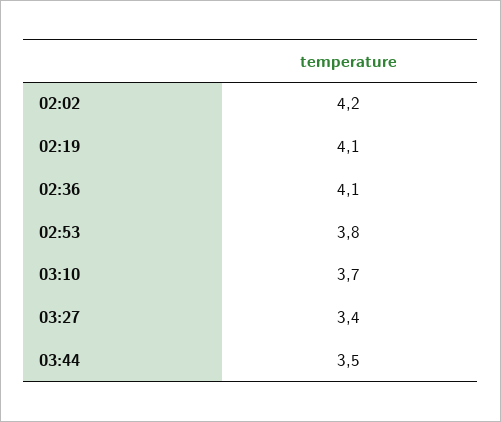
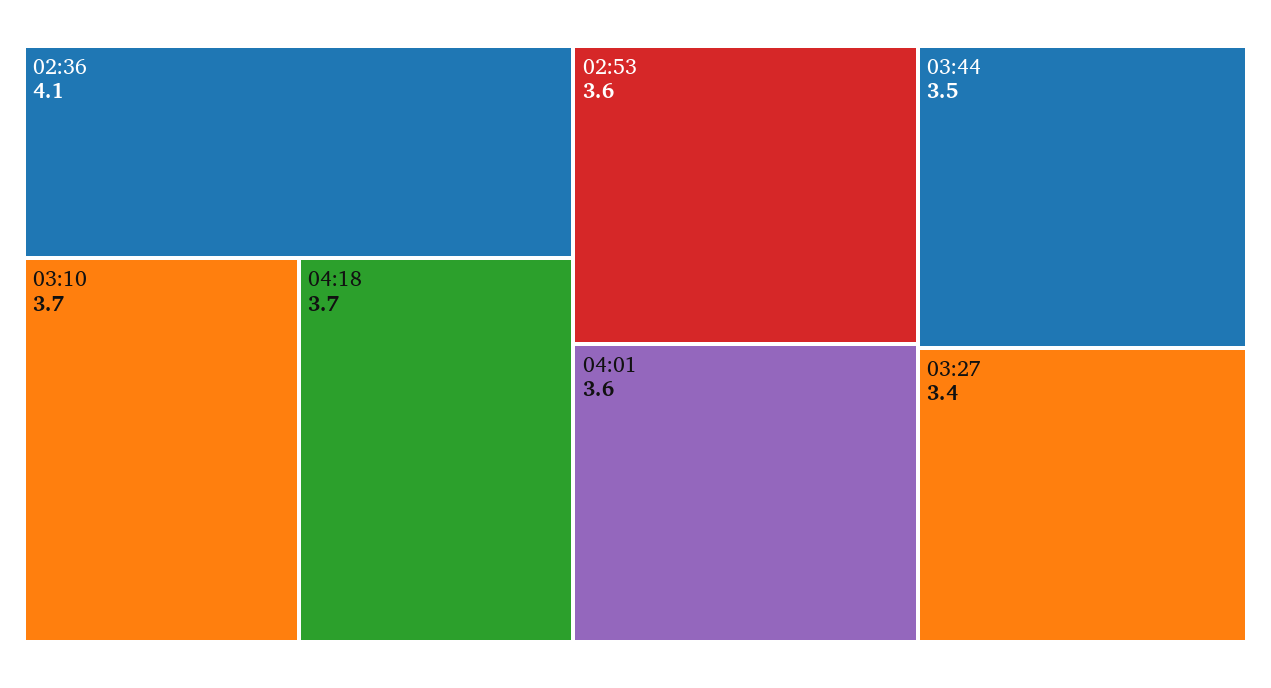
02:02: 4.2 -> none
02:19: 4.1 -> none
02:53: 3.8 -> 3.6
04:18: none -> 3.7
04:01: none -> 3.6

